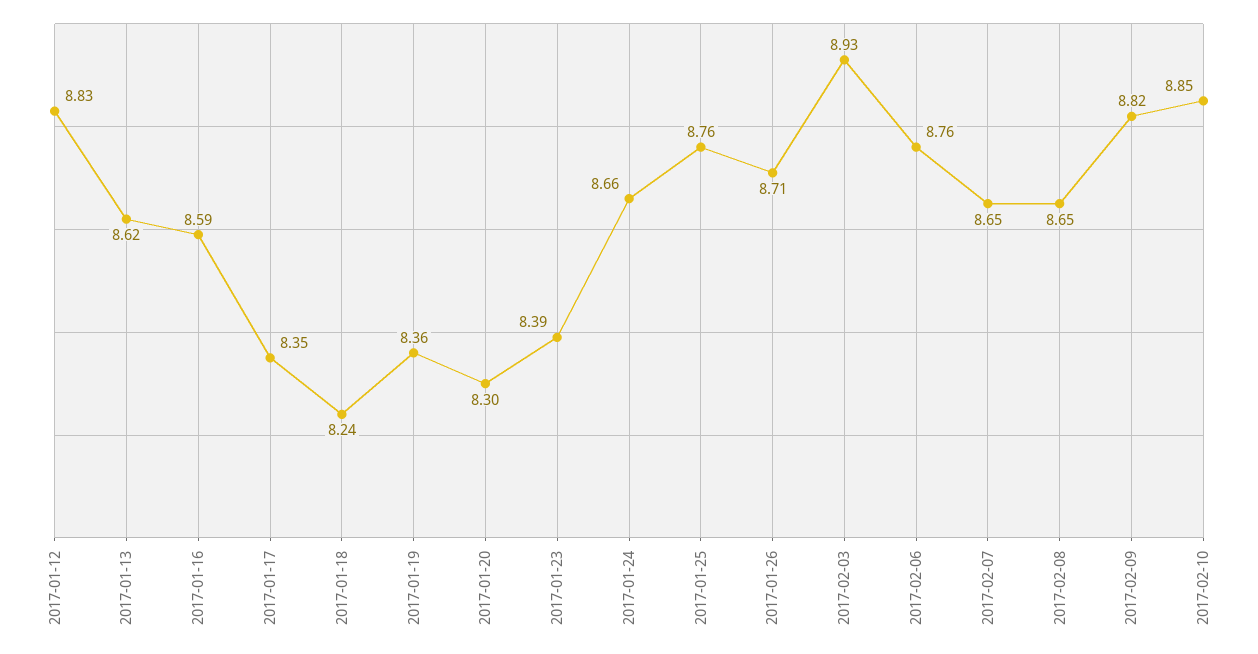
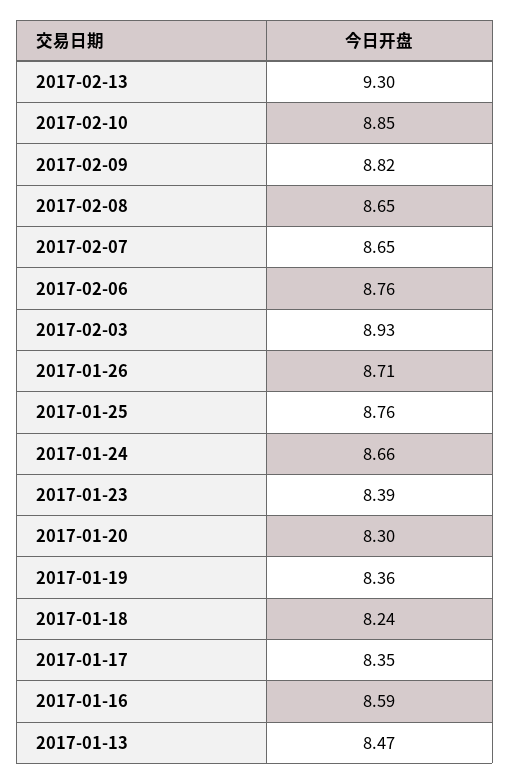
2017-01-12: 8.83 -> none
2017-01-13: 8.62 -> 8.47
2017-02-13: none -> 9.3

